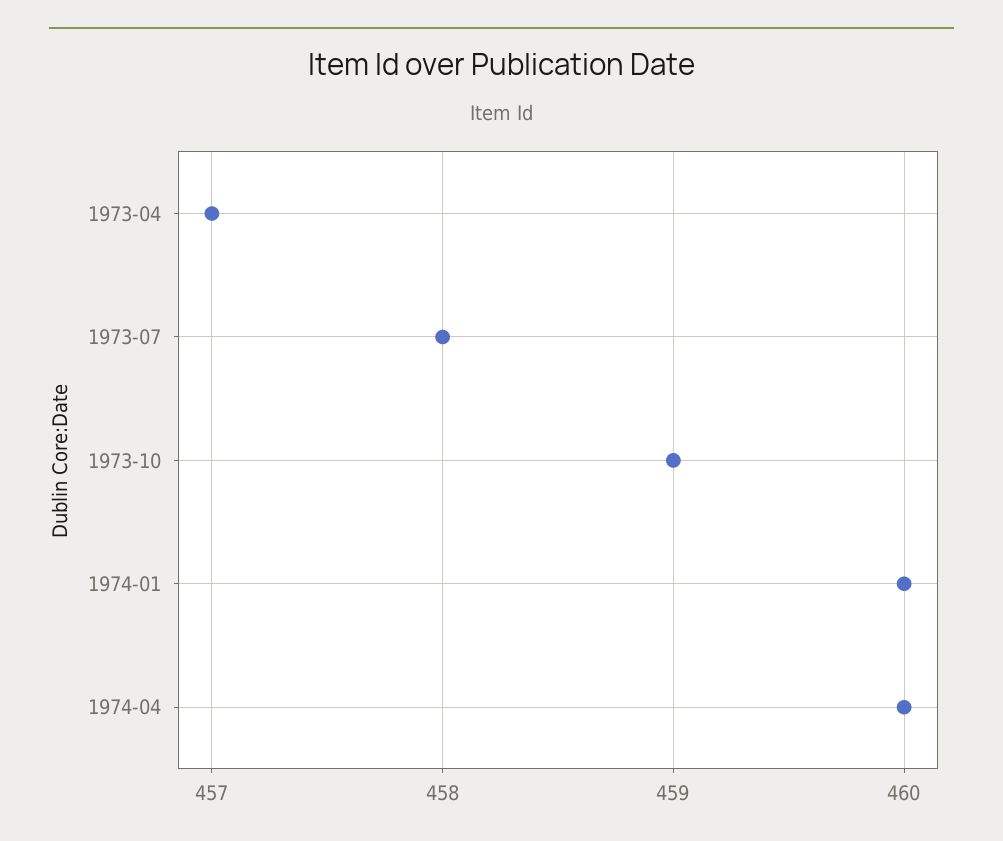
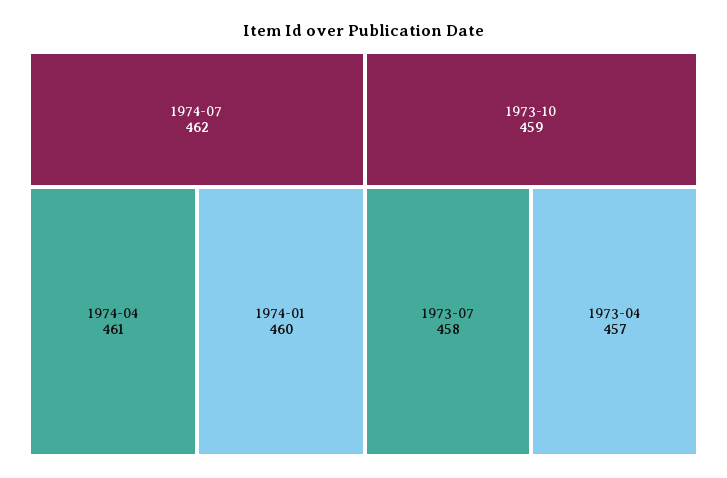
1974-04: 460 -> 461
1974-07: none -> 462

